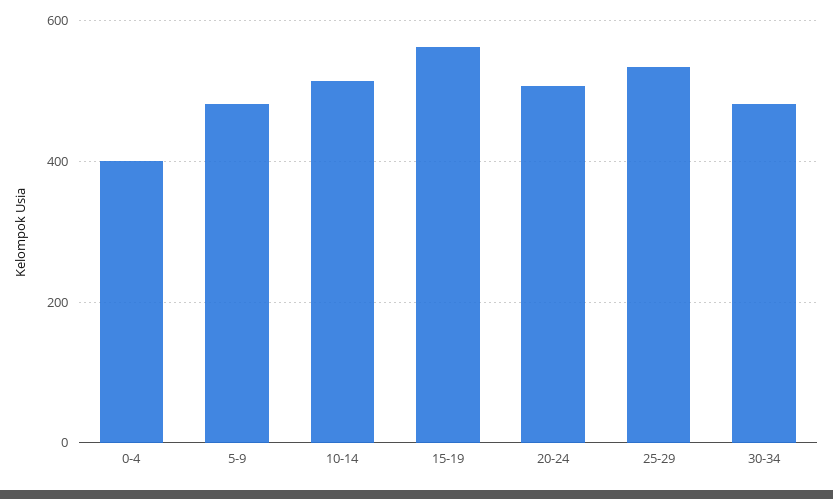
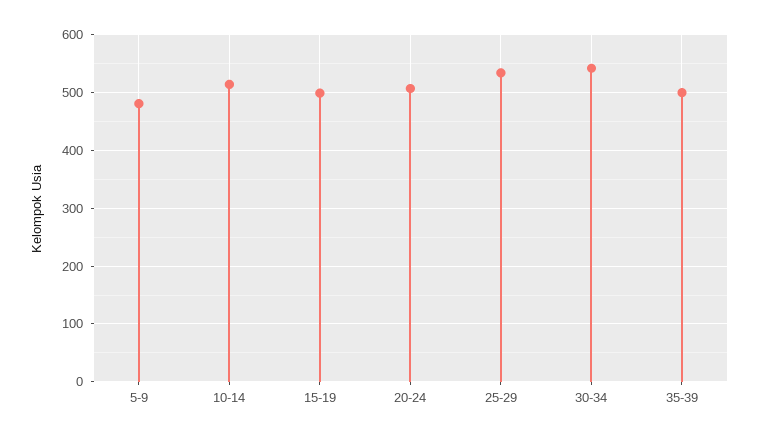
0-4: 400 -> none
15-19: 560 -> 500
30-34: 480 -> 540
35-39: none -> 500

